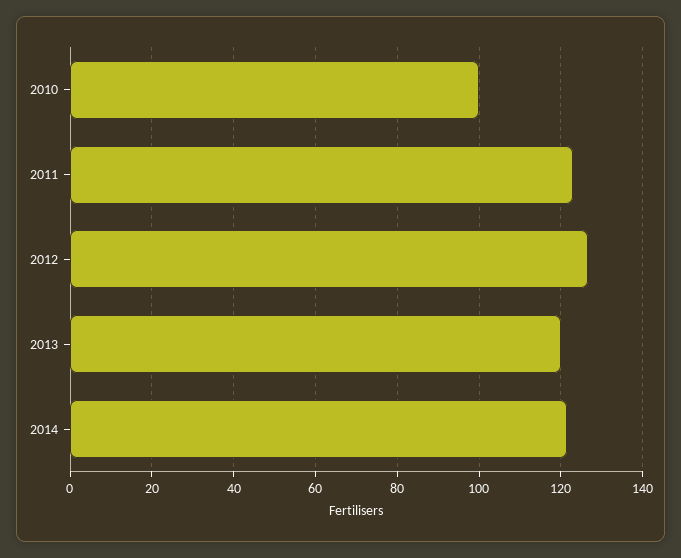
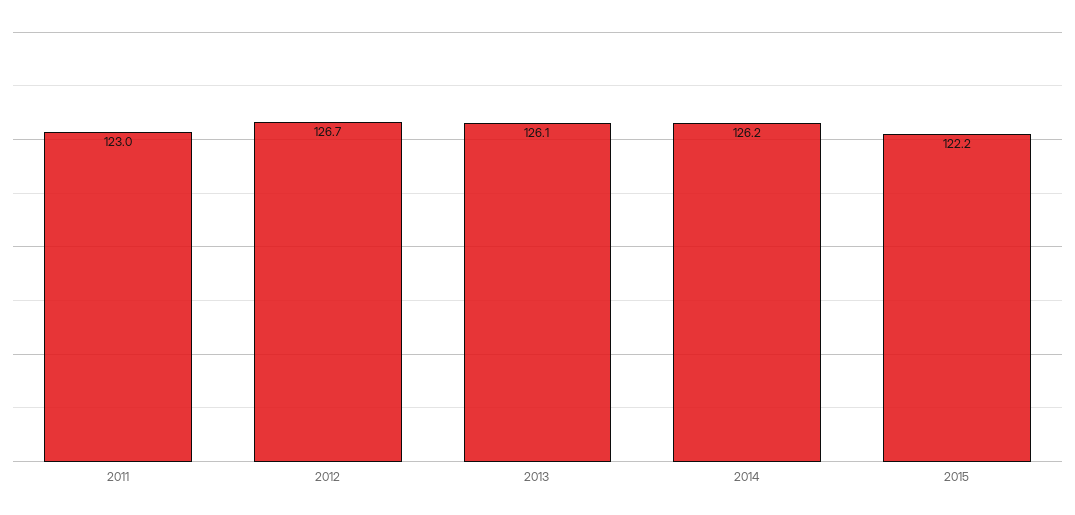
2010: 100 -> none
2013: 120 -> 126.1
2014: 122 -> 126.2
2015: none -> 122.2

